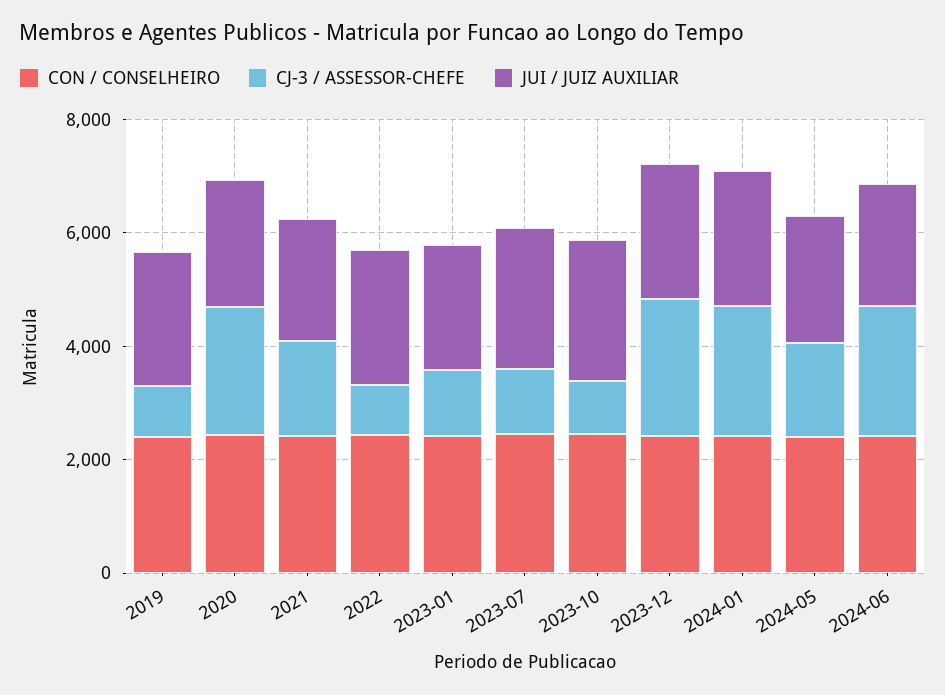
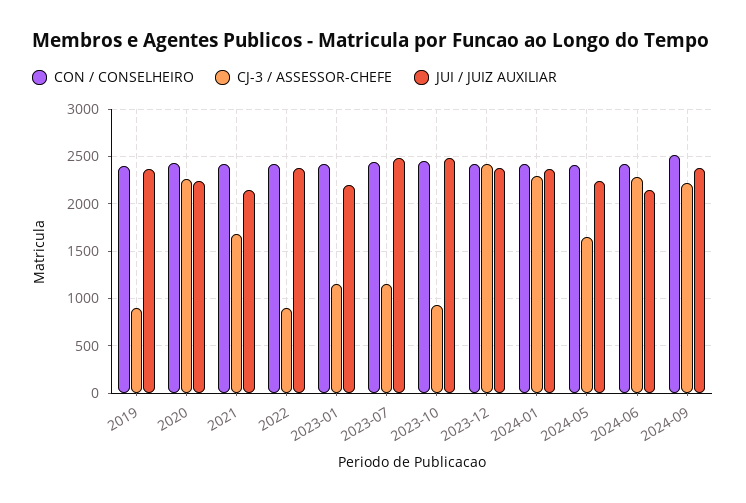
CON / CONSELHEIRO, 2024-09: none -> 2500
CJ-3 / ASSESSOR-CHEFE, 2024-09: none -> 2200
JUI / JUIZ AUXILIAR, 2024-09: none -> 2400

